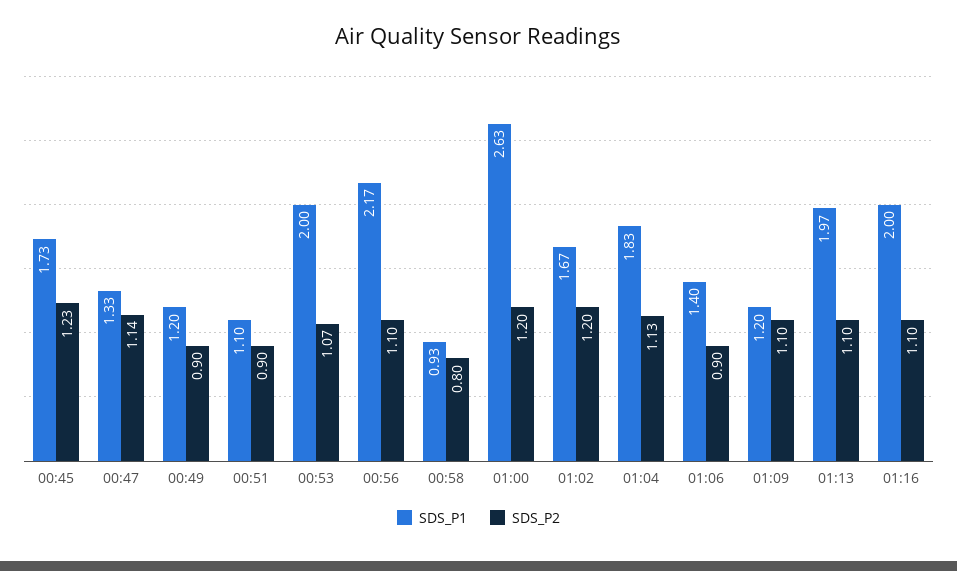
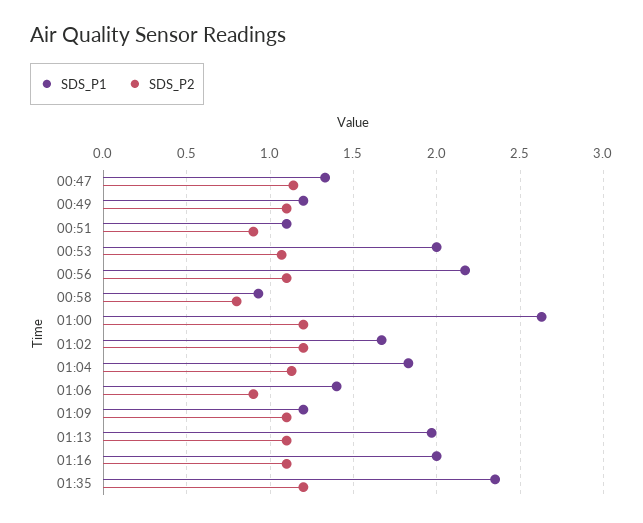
SDS_P1, 00:45: 1.73 -> none
SDS_P2, 00:45: 1.23 -> none
SDS_P2, 00:49: 0.9 -> 1.1
SDS_P1, 01:35: none -> 2.35
SDS_P2, 01:35: none -> 1.2

